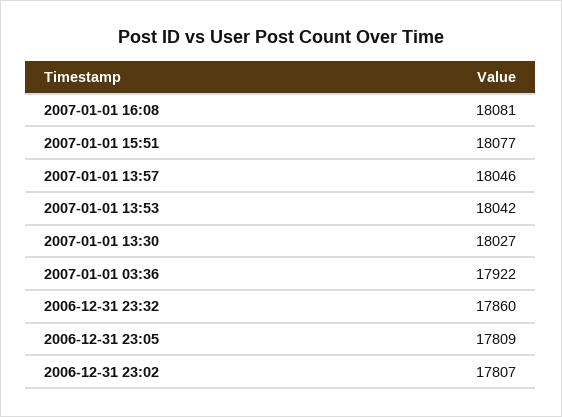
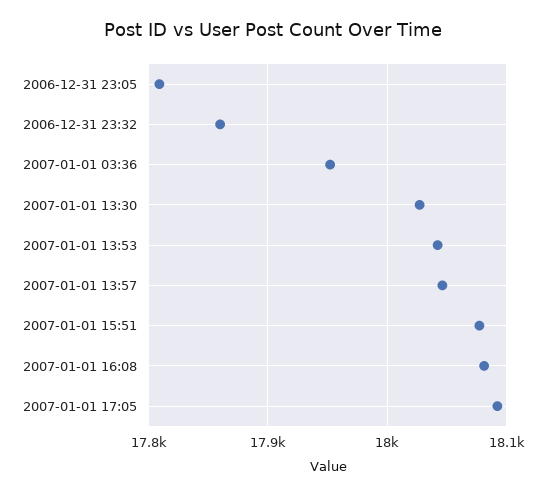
2007-01-01 03:36: 17922 -> 17950
2006-12-31 23:02: 17807 -> none
2007-01-01 17:05: none -> 18090

